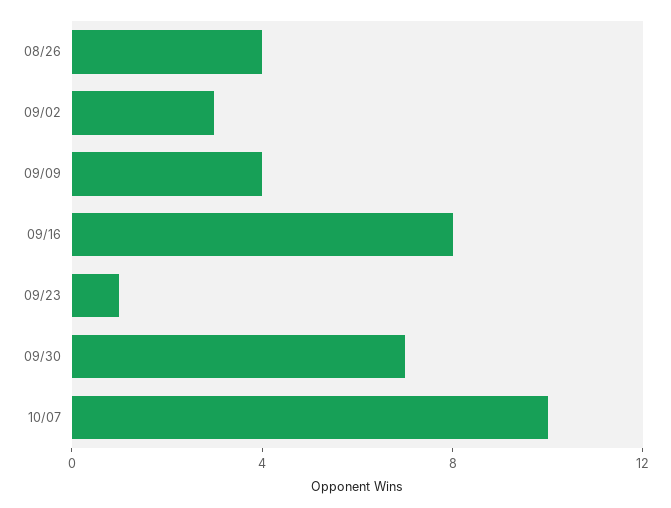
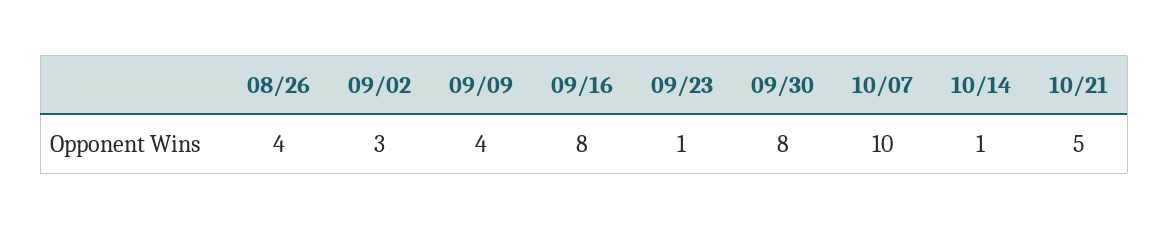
09/30: 7 -> 8
10/14: none -> 1
10/21: none -> 5

